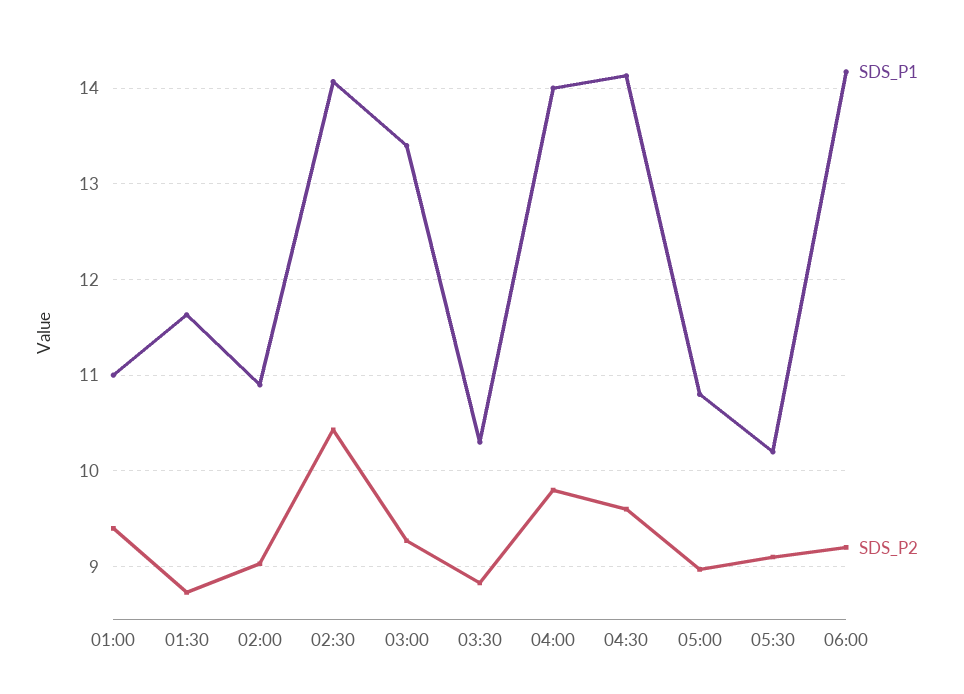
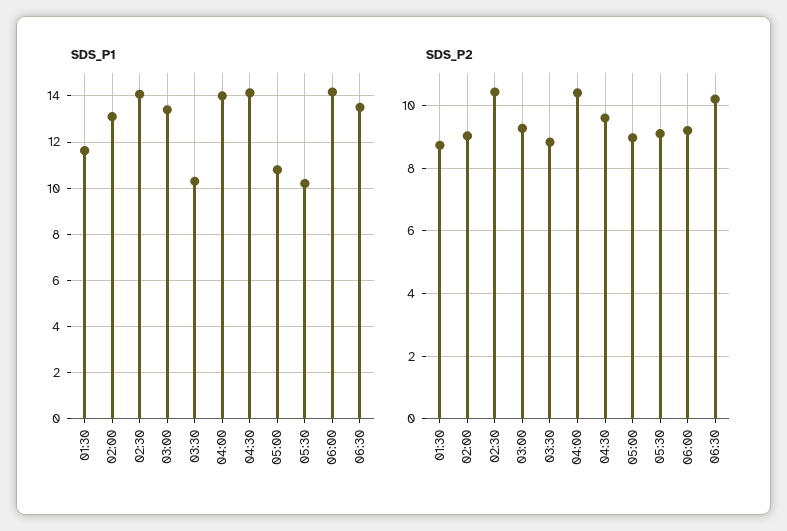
SDS_P1, 01:00: 11 -> none
SDS_P2, 01:00: 9.4 -> none
SDS_P1, 02:00: 10.9 -> 13
SDS_P2, 04:00: 9.8 -> 10.4
SDS_P1, 06:30: none -> 13.5
SDS_P2, 06:30: none -> 10.2

